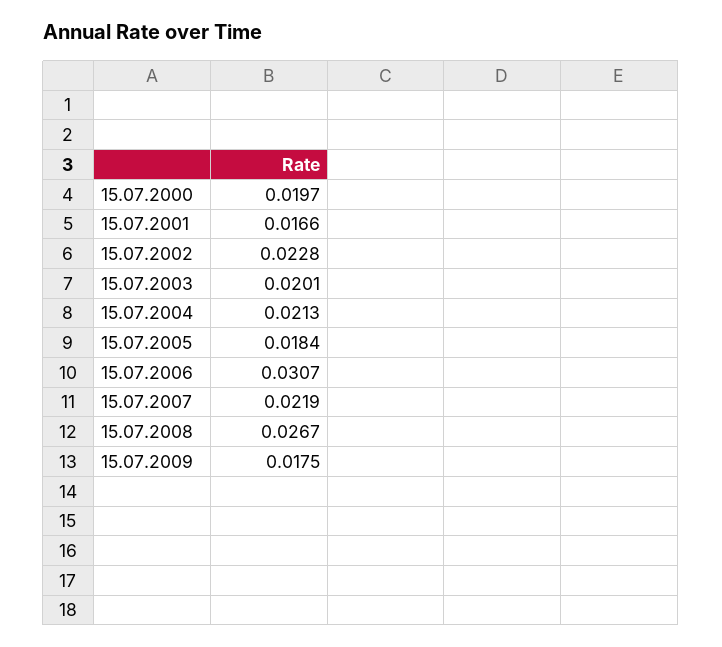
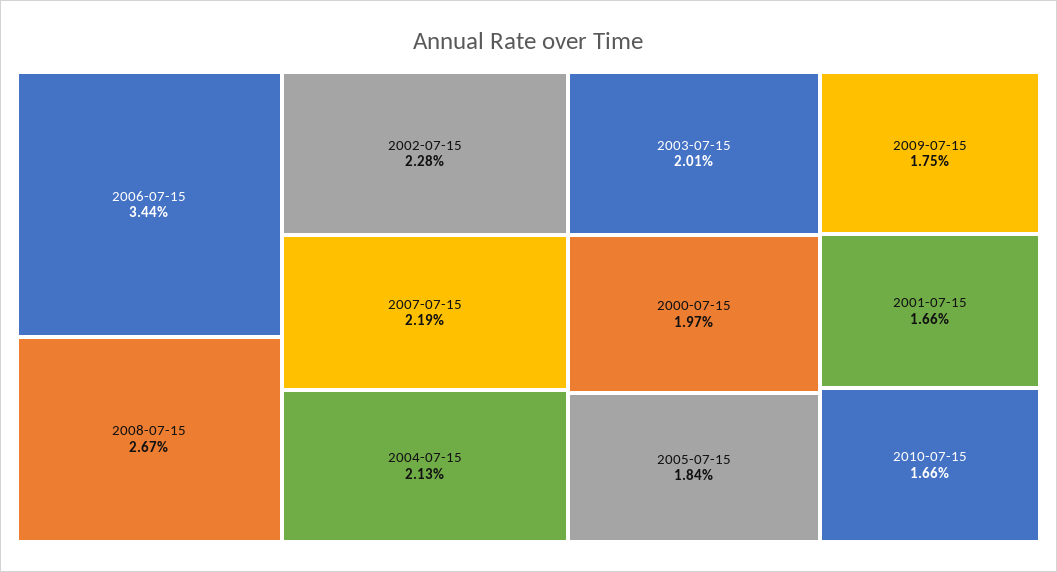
15.07.2006: 0.0307 -> 0.0344
2010-07-15: none -> 0.0166

